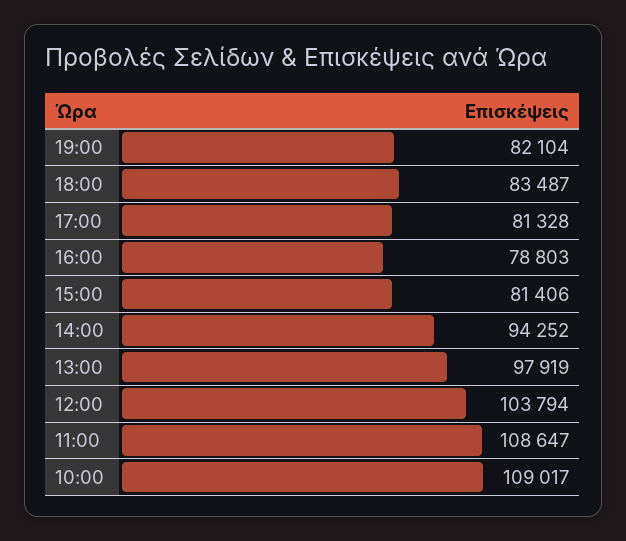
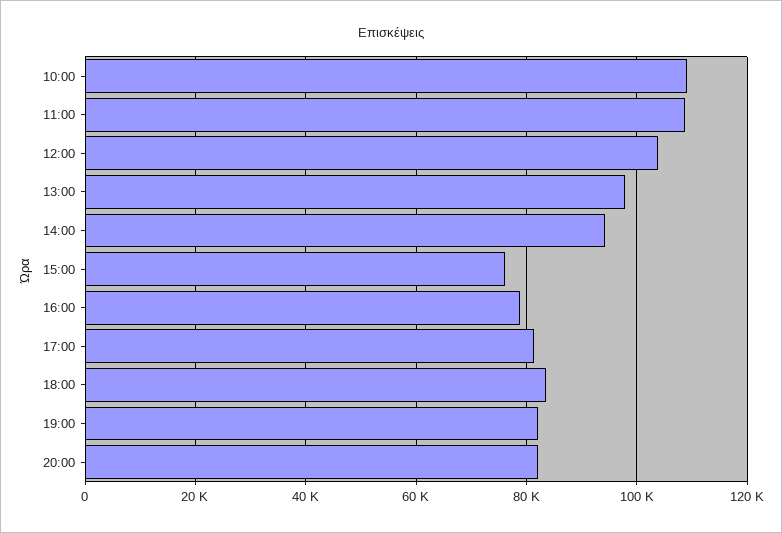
15:00: 81406 -> 76000
20:00: none -> 82000

